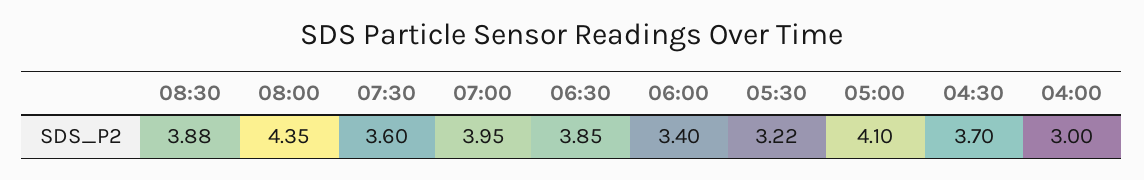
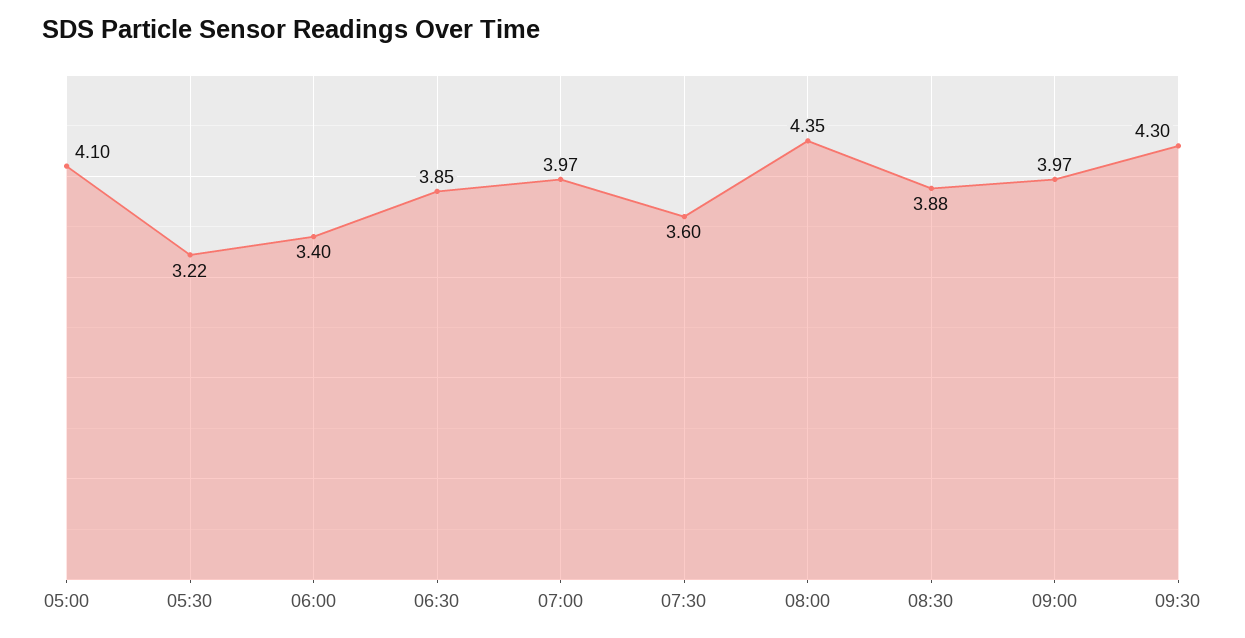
07:00: 3.95 -> 3.97
04:30: 3.7 -> none
04:00: 3 -> none
09:00: none -> 3.97
09:30: none -> 4.3

